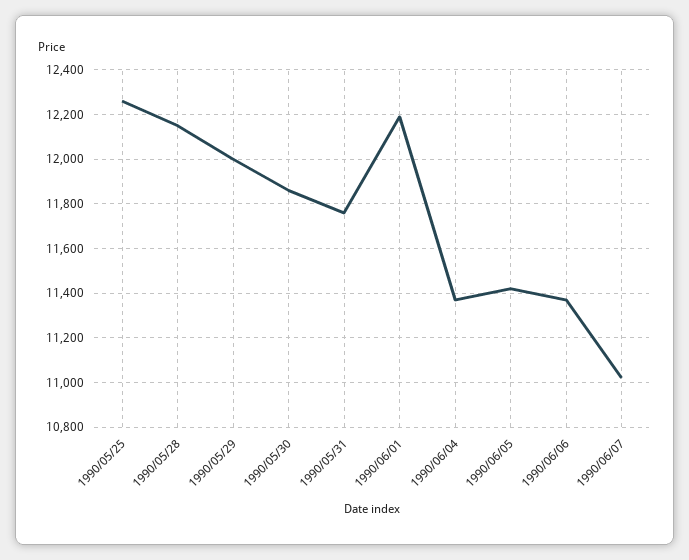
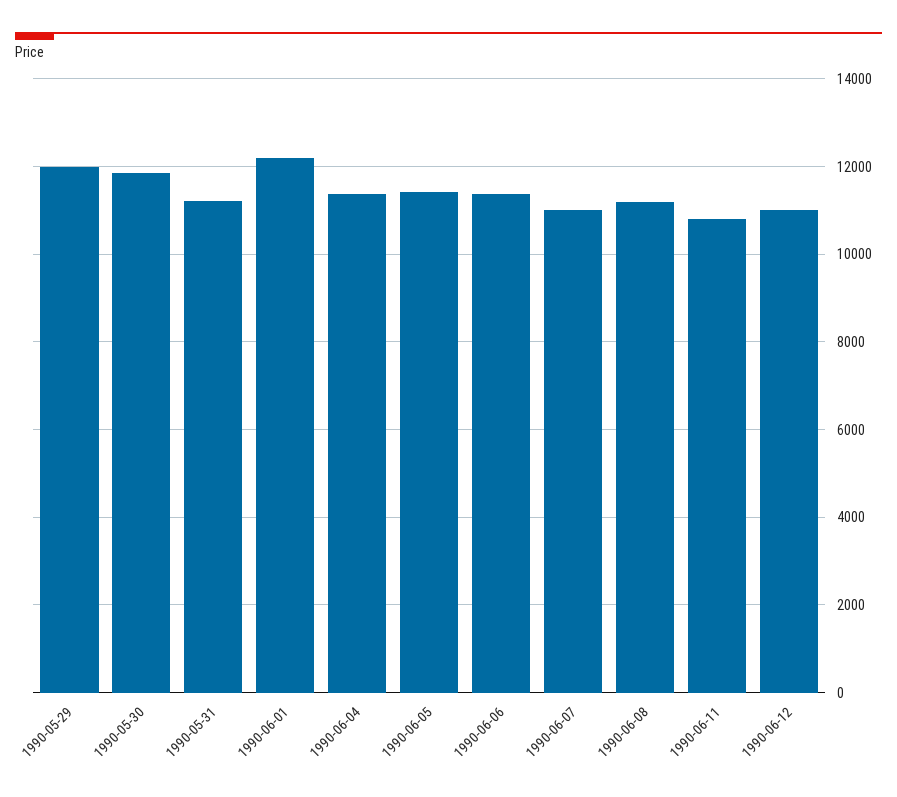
1990/05/25: 12250 -> none
1990/05/28: 12150 -> none
1990/05/31: 11750 -> 11200
1990-06-08: none -> 11200
1990-06-11: none -> 10800
1990-06-12: none -> 11000

